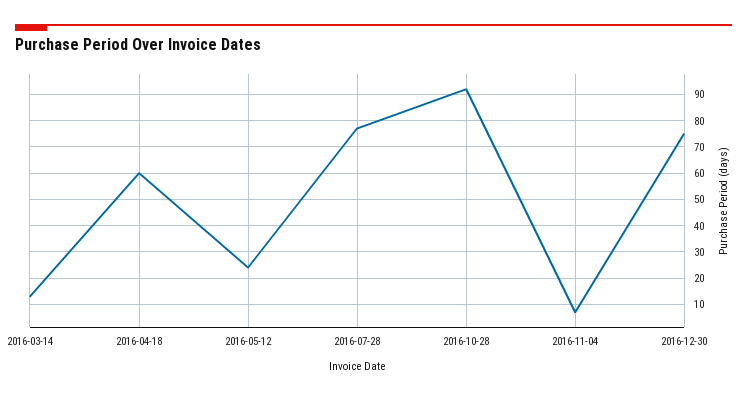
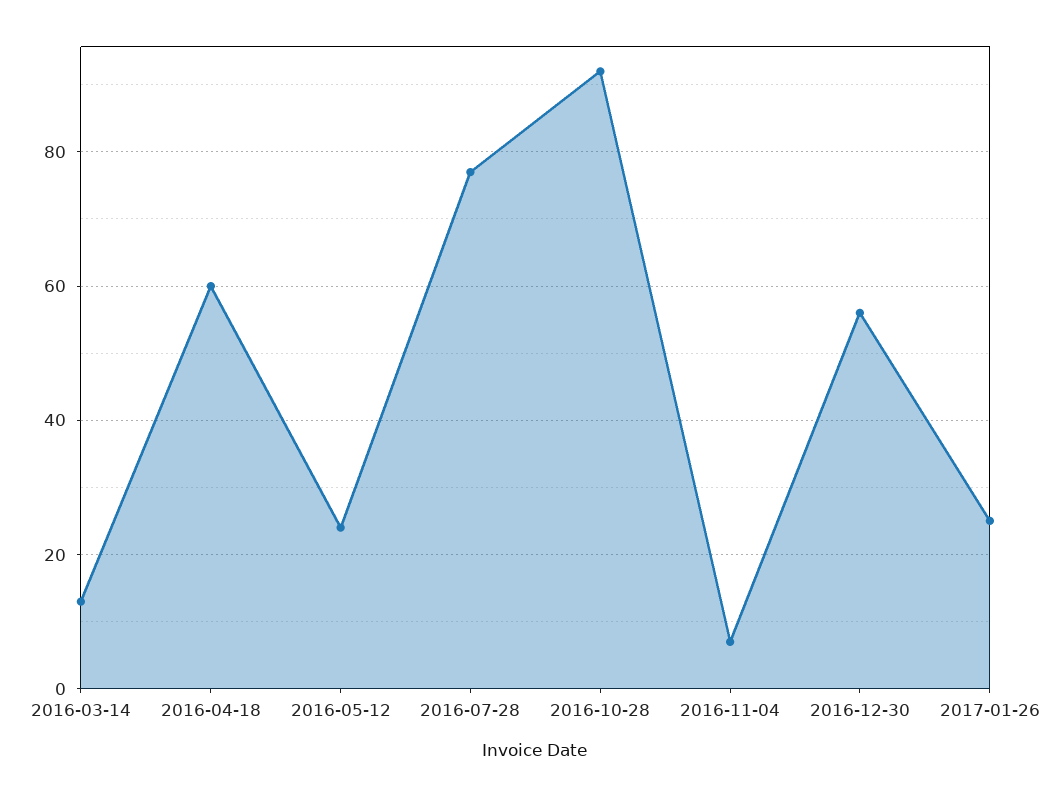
2016-12-30: 75 -> 55
2017-01-26: none -> 25

